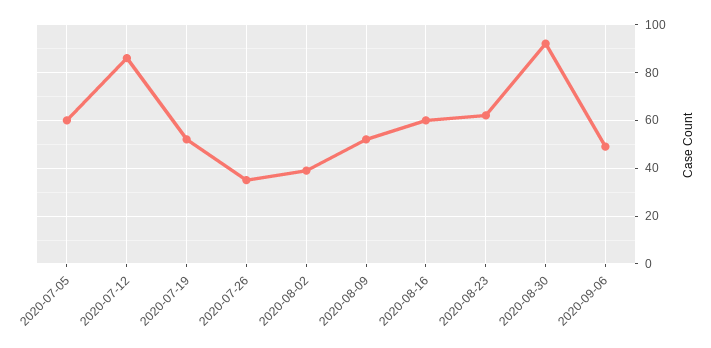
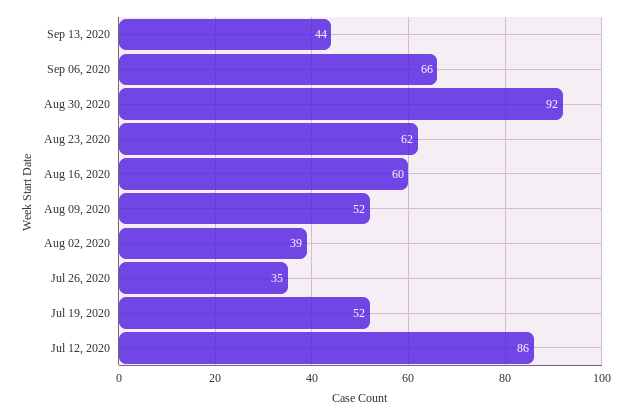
2020-07-05: 60 -> none
2020-09-06: 50 -> 66
Sep 13, 2020: none -> 44

